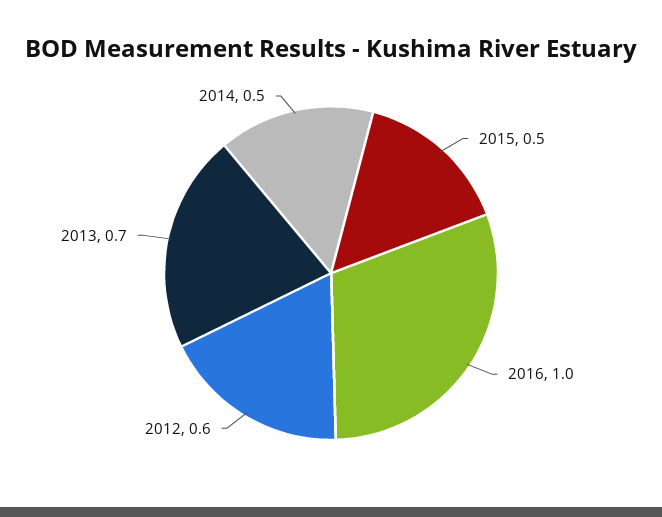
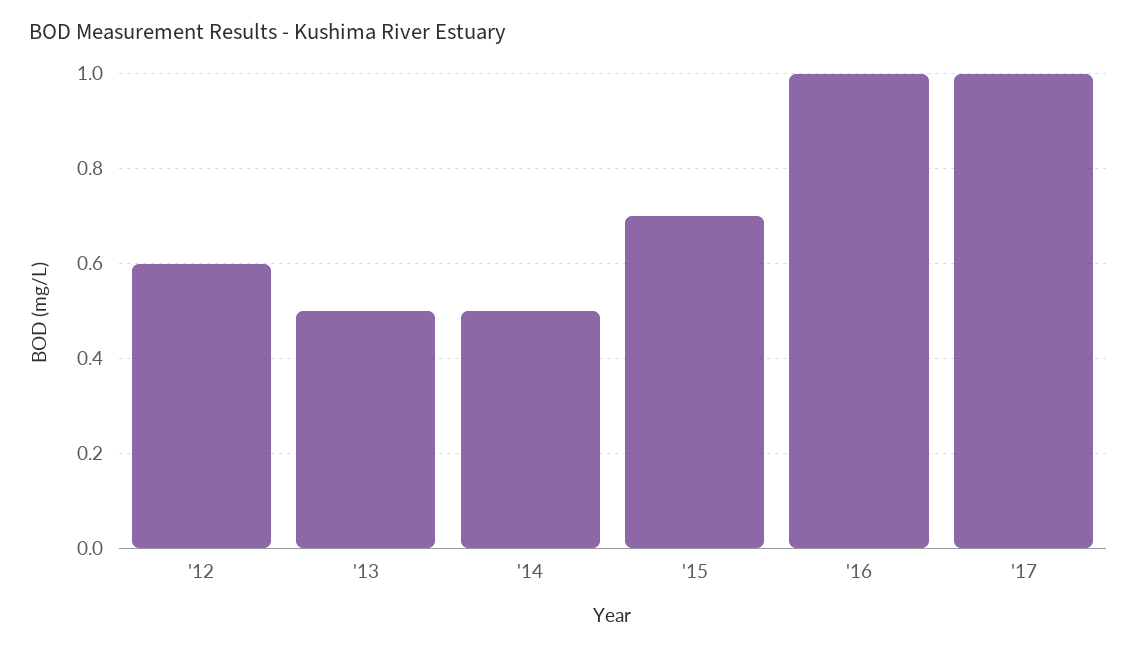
2015: 0.5 -> 0.7
2013: 0.7 -> 0.5
'17: none -> 1

